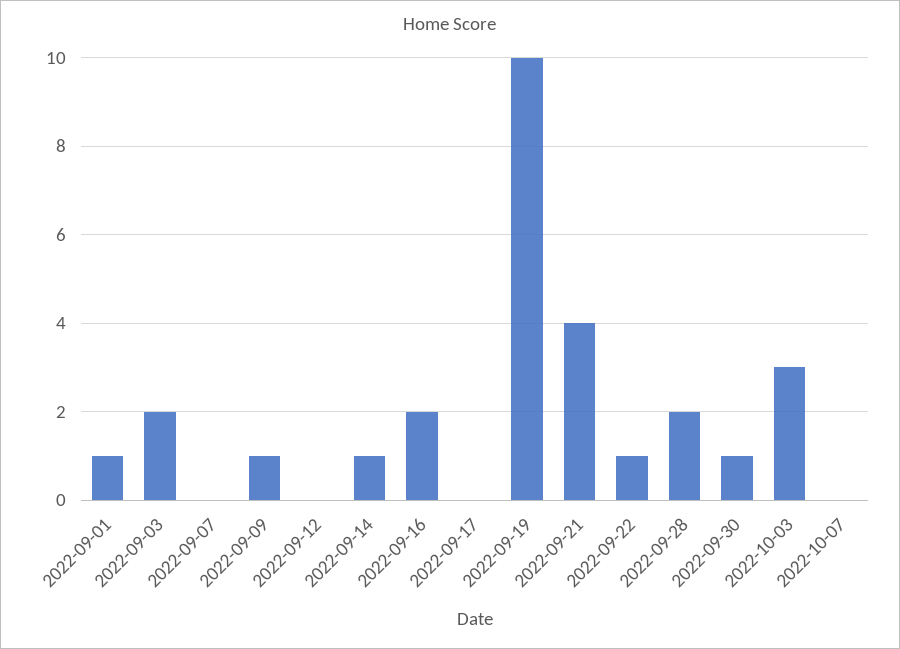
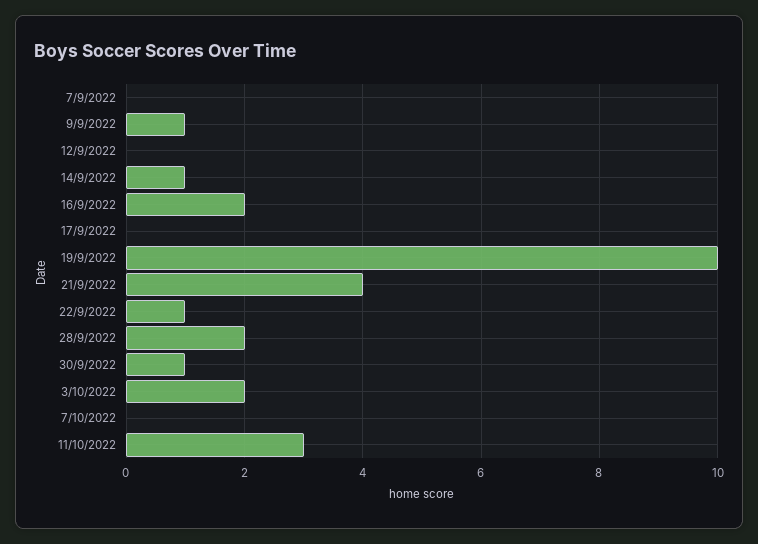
2022-09-01: 1 -> none
2022-09-03: 2 -> none
2022-10-03: 3 -> 2
11/10/2022: none -> 3

